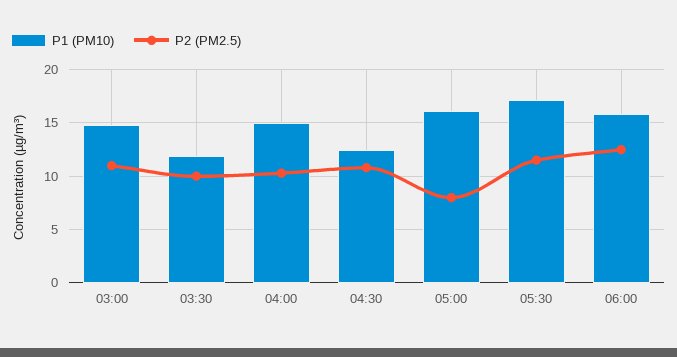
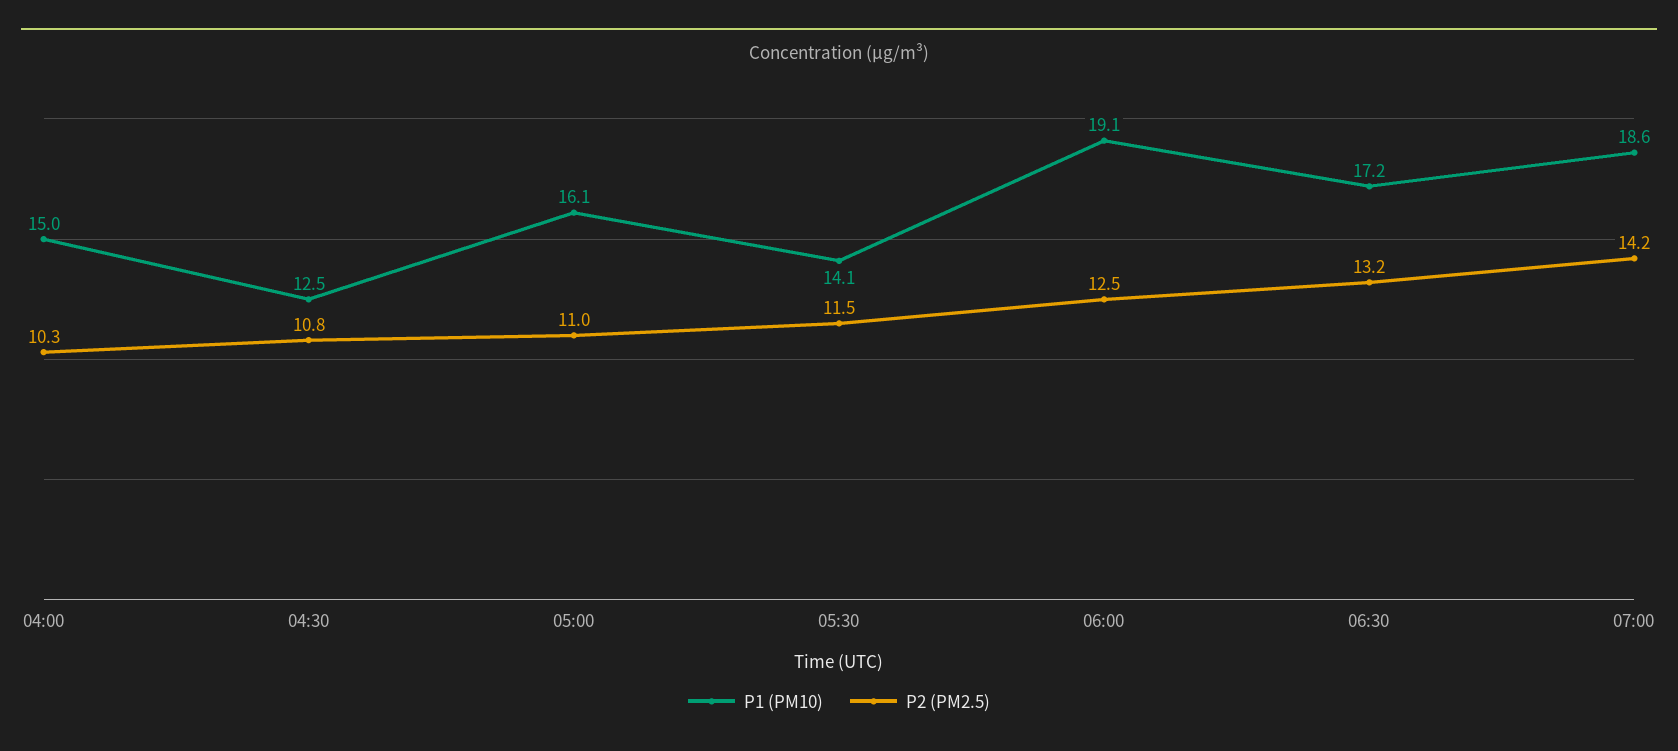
P1 (PM10), 03:00: 15 -> none
P2 (PM2.5), 03:00: 11 -> none
P1 (PM10), 03:30: 12 -> none
P2 (PM2.5), 03:30: 10 -> none
P2 (PM2.5), 05:00: 8 -> 11
P1 (PM10), 05:30: 17 -> 14.1
P1 (PM10), 06:00: 16 -> 19.1
P1 (PM10), 06:30: none -> 17.2
P2 (PM2.5), 06:30: none -> 13.2
P1 (PM10), 07:00: none -> 18.6
P2 (PM2.5), 07:00: none -> 14.2

